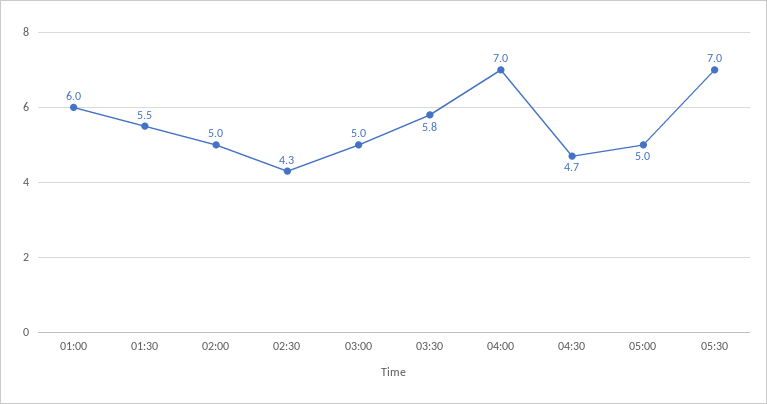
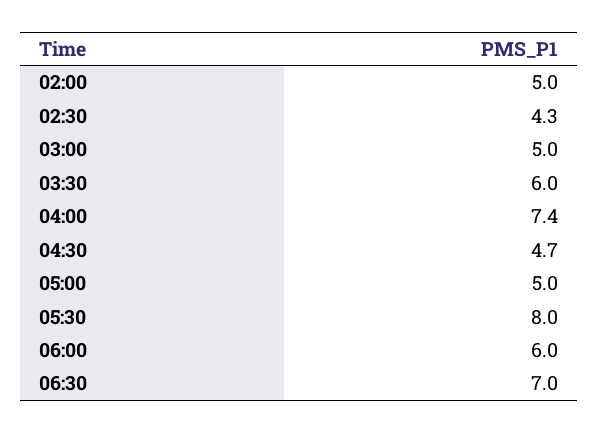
01:00: 6 -> none
01:30: 5.5 -> none
03:30: 5.8 -> 6
04:00: 7 -> 7.4
05:30: 7 -> 8
06:00: none -> 6
06:30: none -> 7

